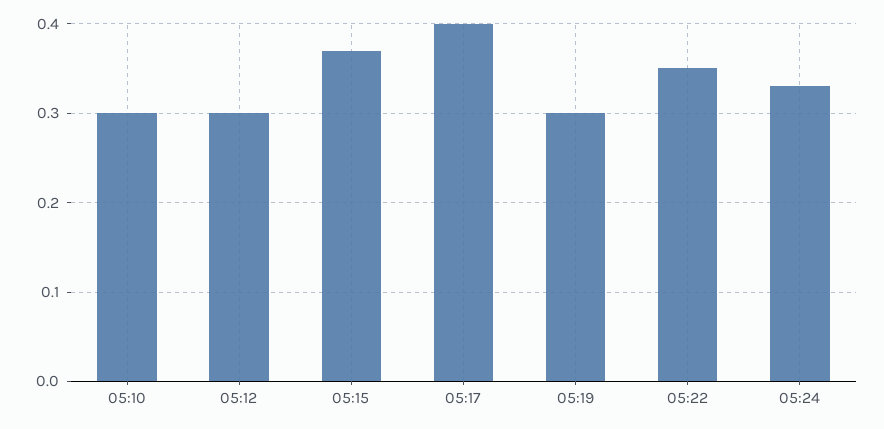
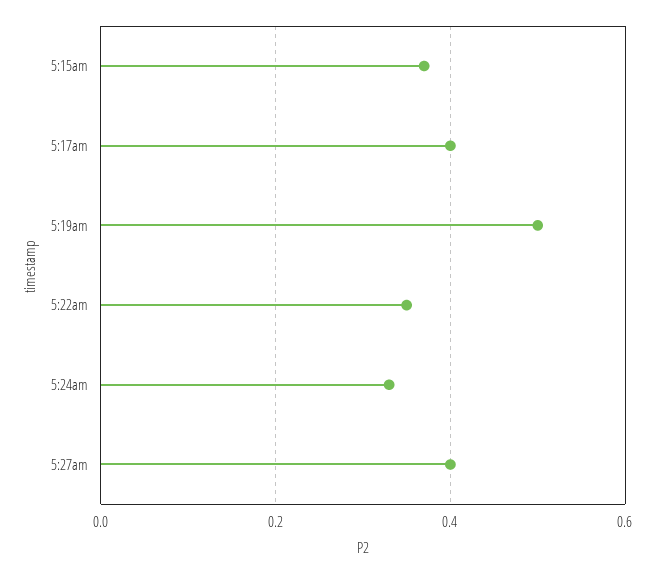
05:10: 0.3 -> none
05:12: 0.3 -> none
05:19: 0.3 -> 0.5
5:27am: none -> 0.4

